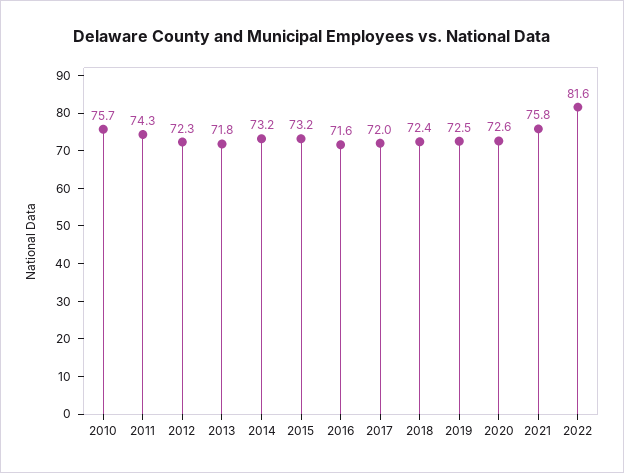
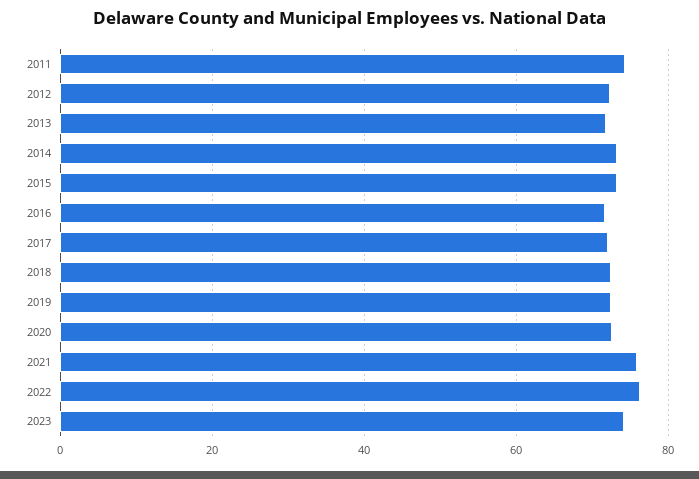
2010: 75.7 -> none
2022: 81.6 -> 76
2023: none -> 74

